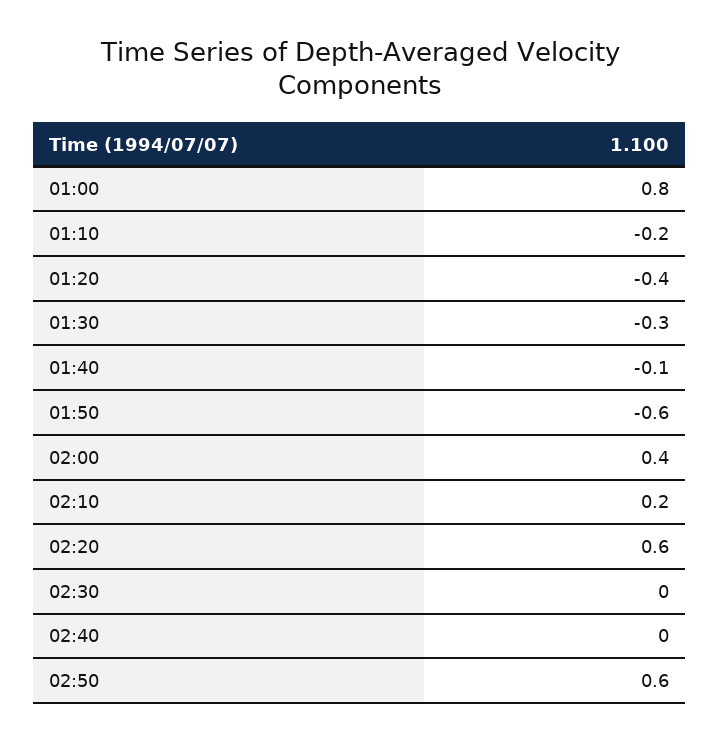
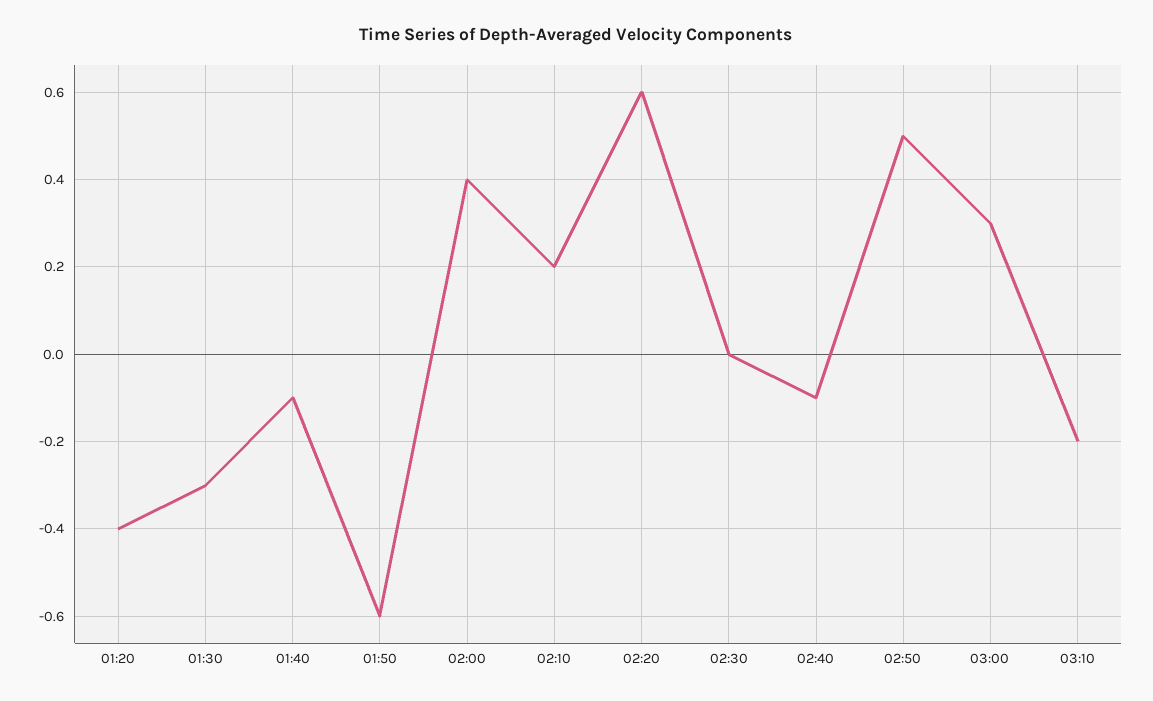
01:00: 0.8 -> none
01:10: -0.2 -> none
02:40: 0 -> -0.1
02:50: 0.6 -> 0.5
03:00: none -> 0.3
03:10: none -> -0.2

